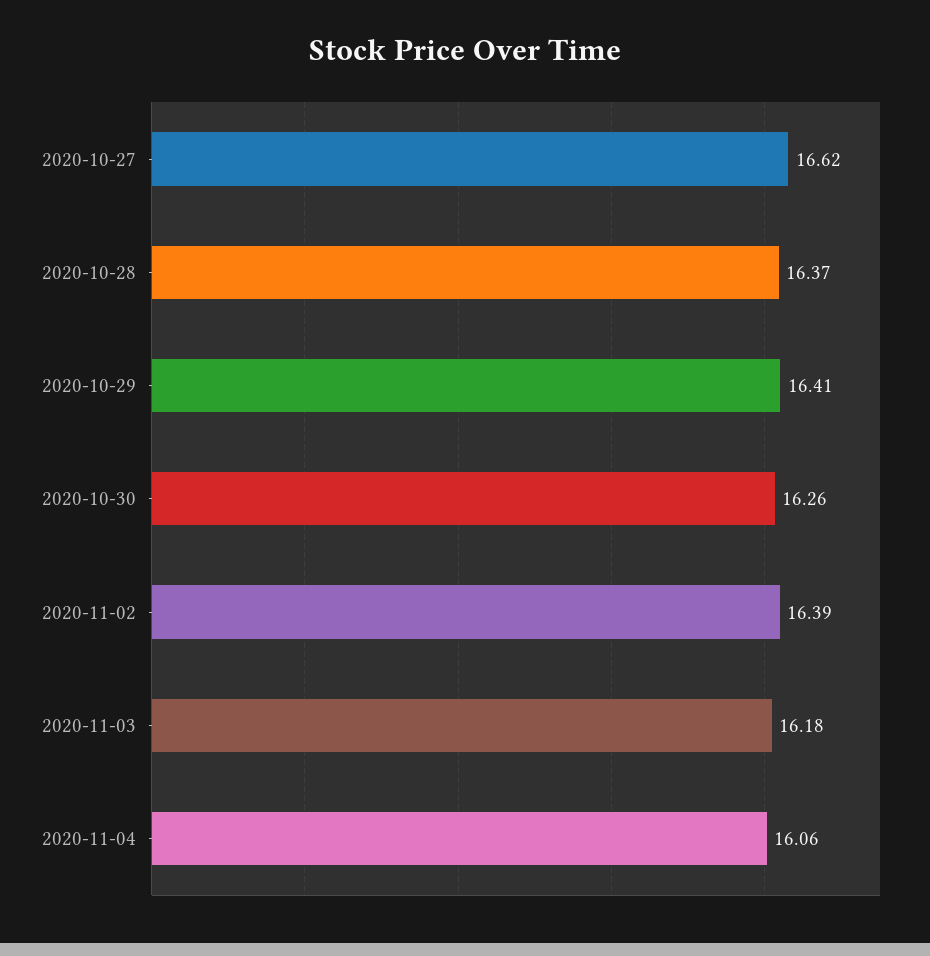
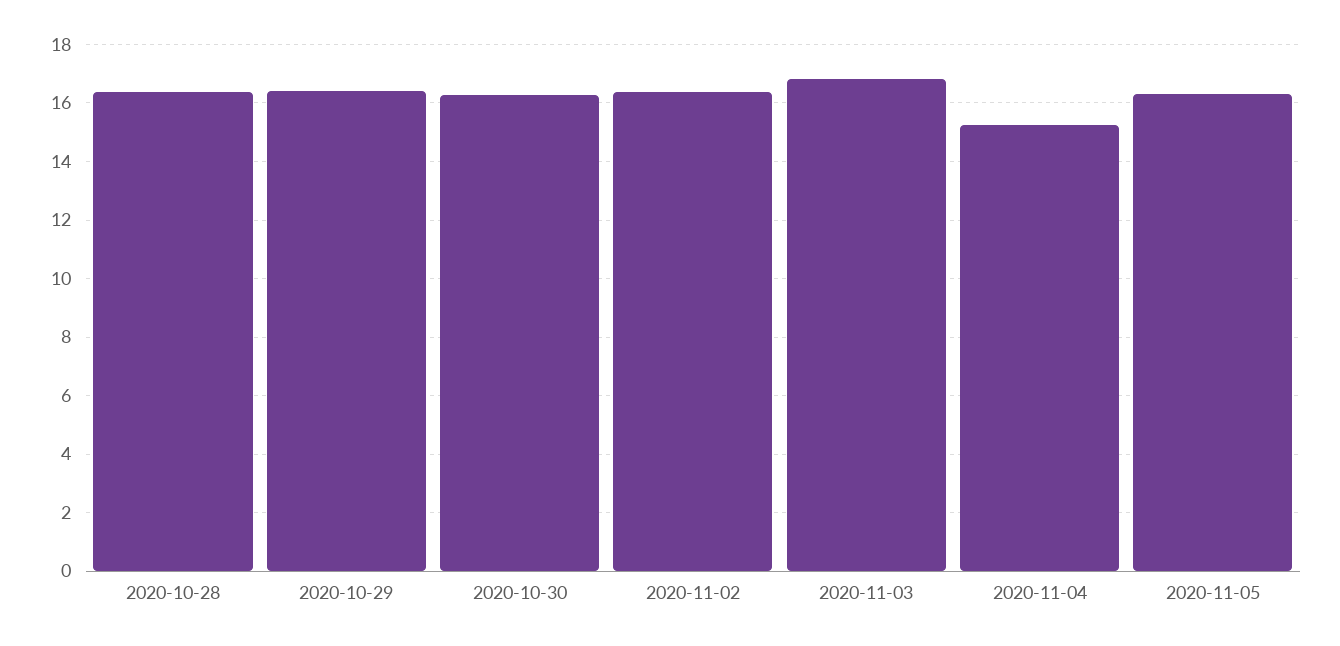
2020-10-27: 16.62 -> none
2020-11-03: 16.18 -> 16.75
2020-11-04: 16.06 -> 15.25
2020-11-05: none -> 16.25

